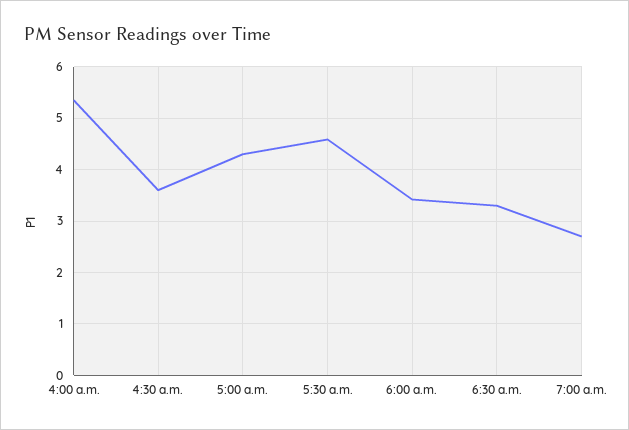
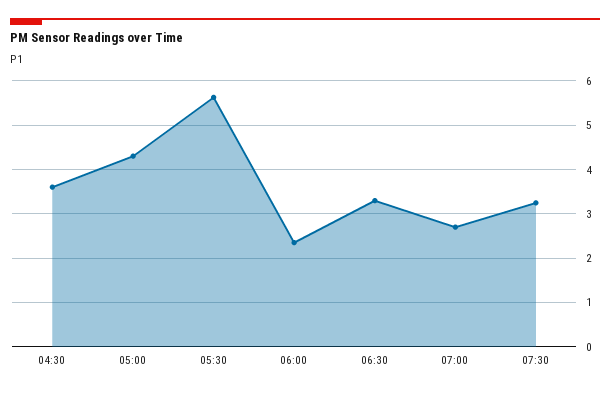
4:00 a.m.: 5.4 -> none
5:30 a.m.: 4.6 -> 5.6
6:00 a.m.: 3.4 -> 2.4
07:30: none -> 3.2

